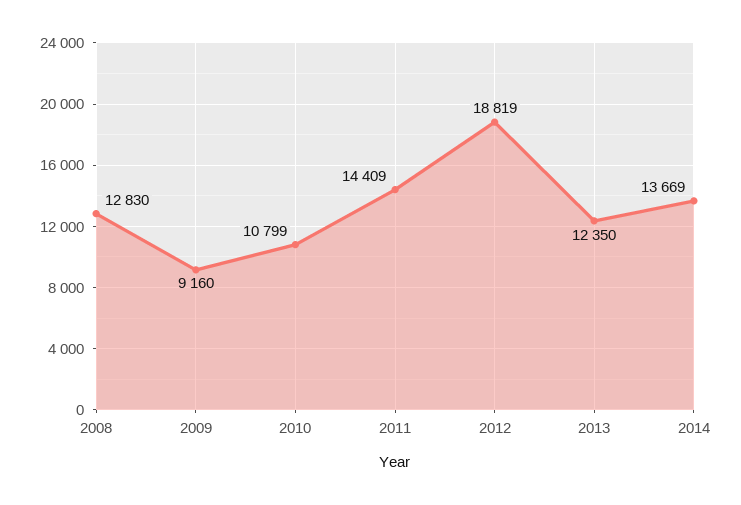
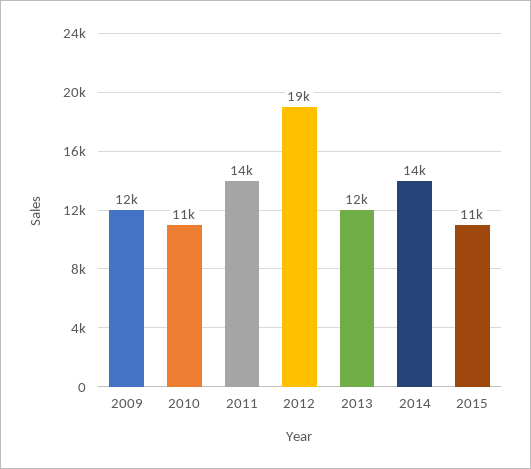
2008: 12830 -> none
2009: 9160 -> 12000
2015: none -> 11000

